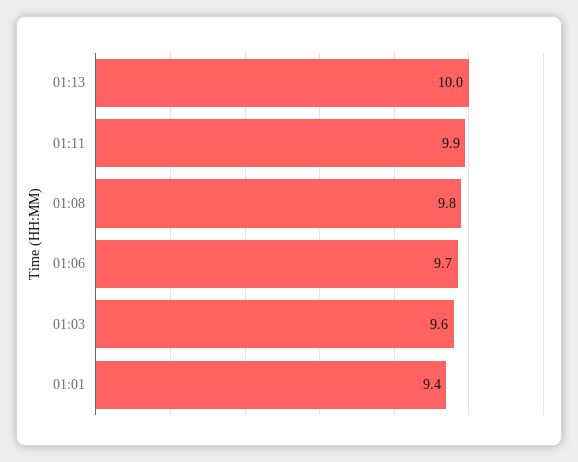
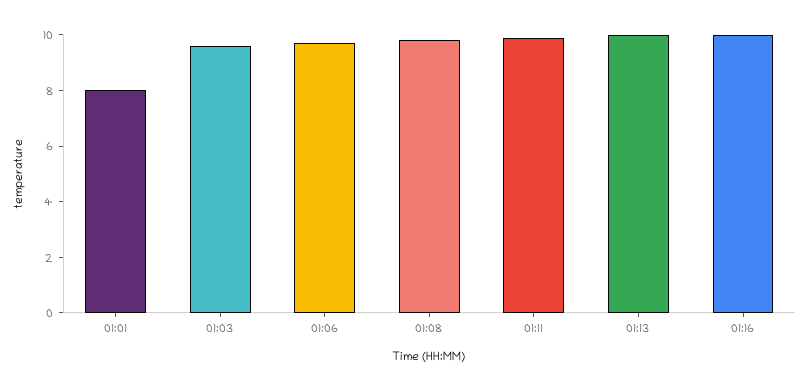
01:01: 9.4 -> 8
01:16: none -> 10

